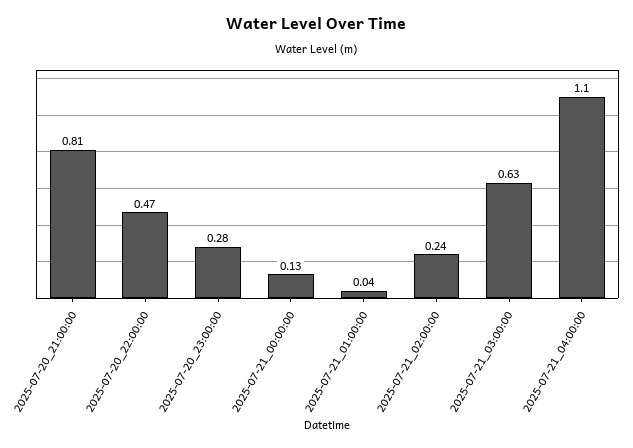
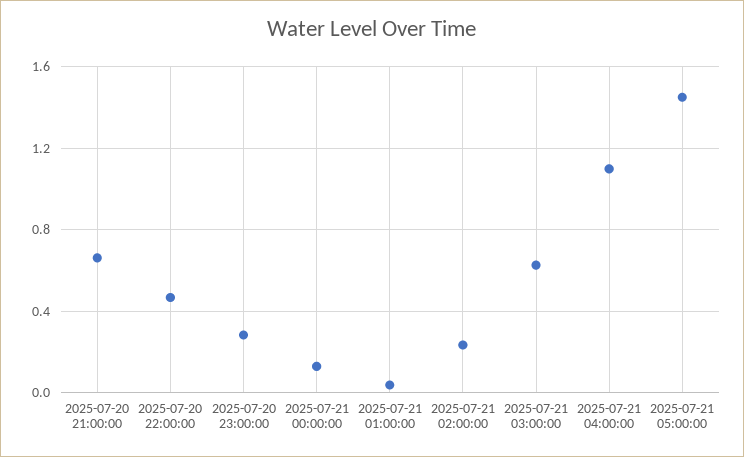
2025-07-20_21:00:00: 0.81 -> 0.65
2025-07-21 05:00:00: none -> 1.45

